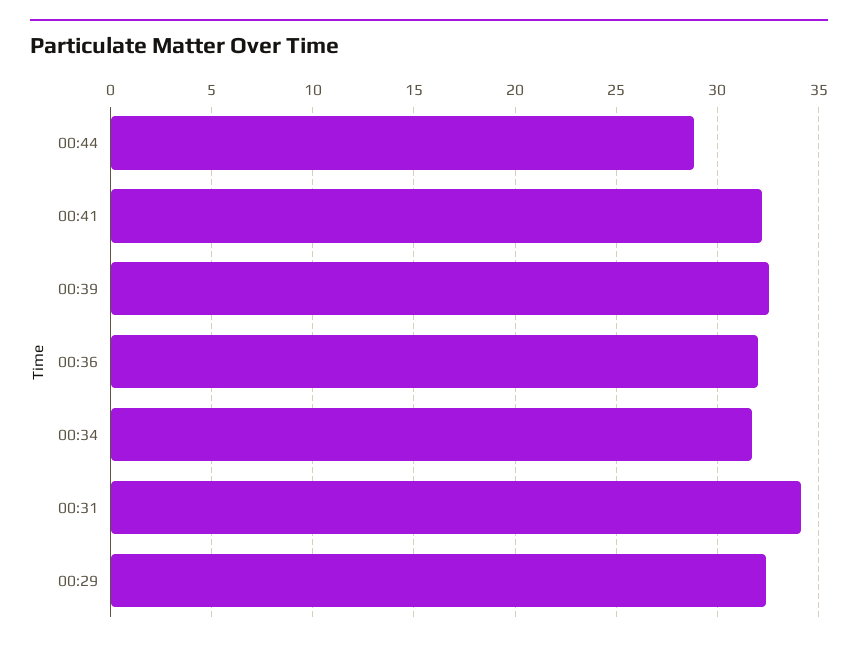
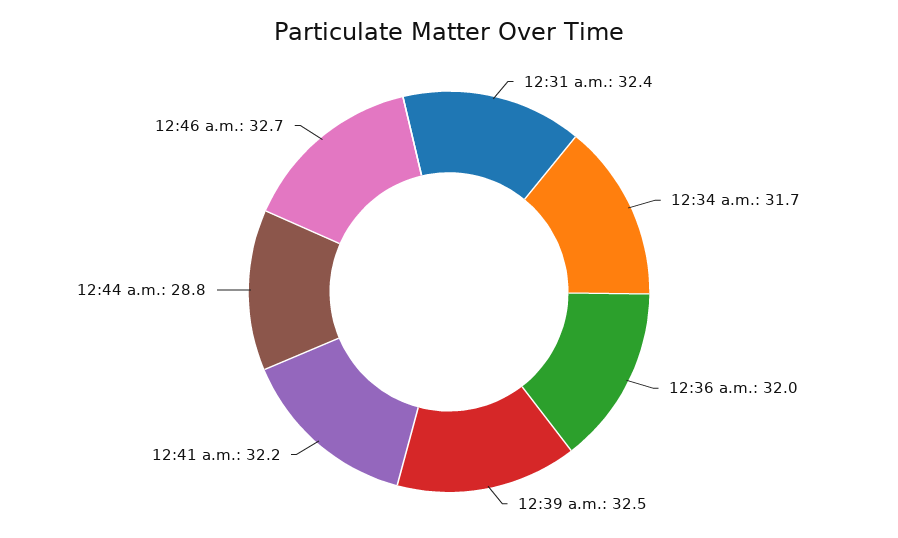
00:31: 34 -> 32.4
00:29: 32.5 -> none
12:46 a.m.: none -> 32.7

